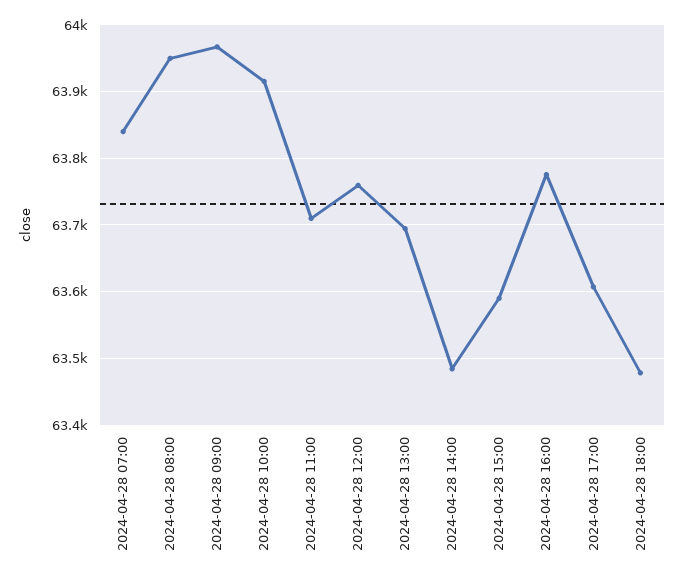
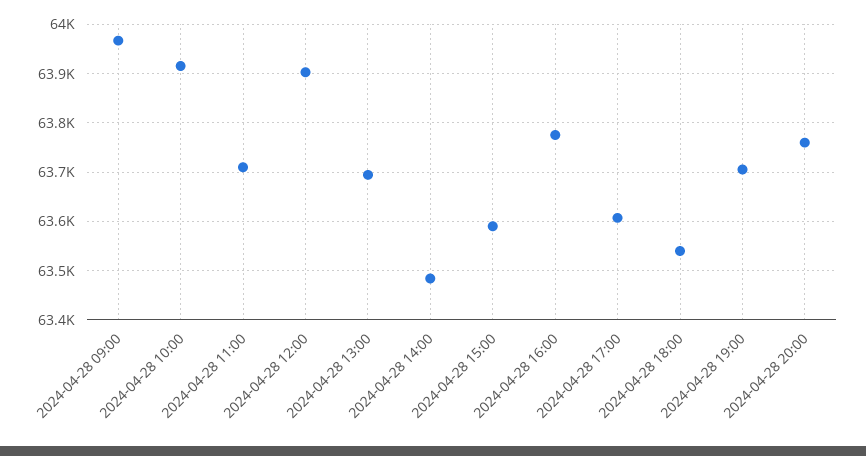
2024-04-28 07:00: 63840 -> none
2024-04-28 08:00: 63950 -> none
2024-04-28 12:00: 63760 -> 63900
2024-04-28 18:00: 63480 -> 63540
2024-04-28 19:00: none -> 63700
2024-04-28 20:00: none -> 63760

